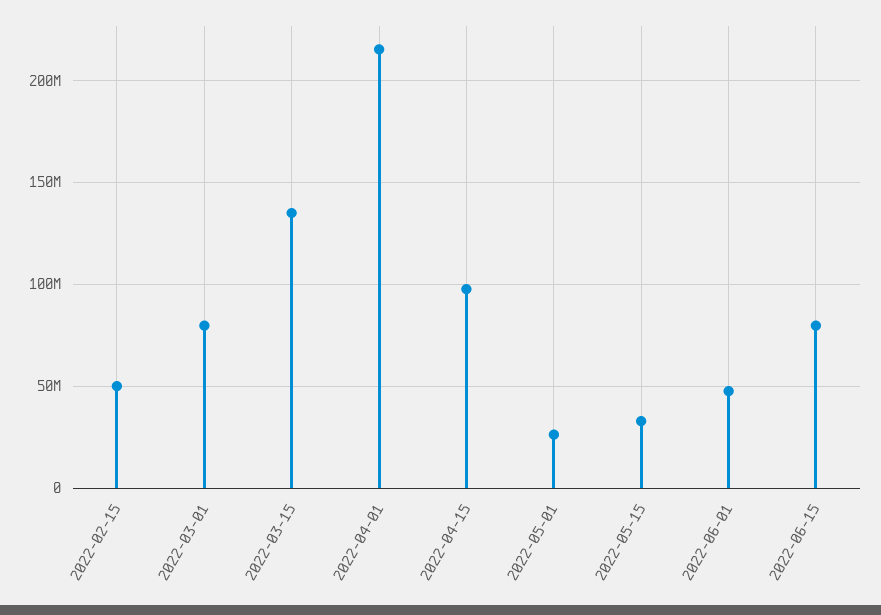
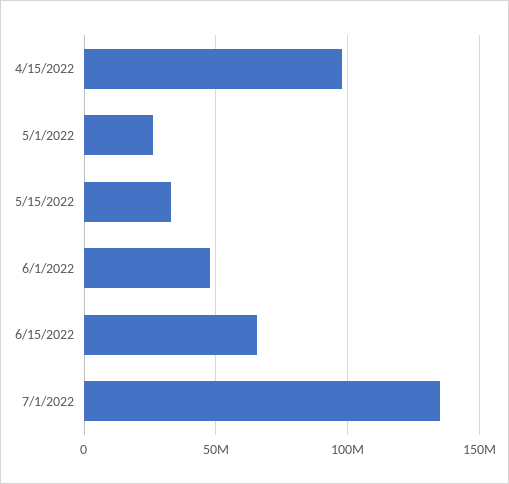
2022-02-15: 50000000 -> none
2022-03-01: 80000000 -> none
2022-03-15: 135000000 -> none
2022-04-01: 215000000 -> none
2022-06-15: 80000000 -> 65000000
7/1/2022: none -> 135000000

